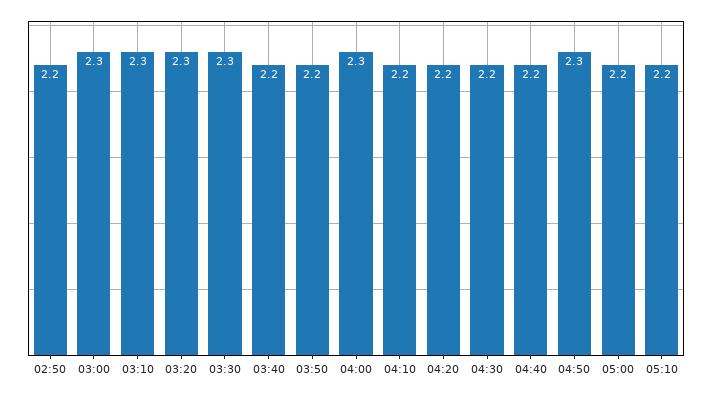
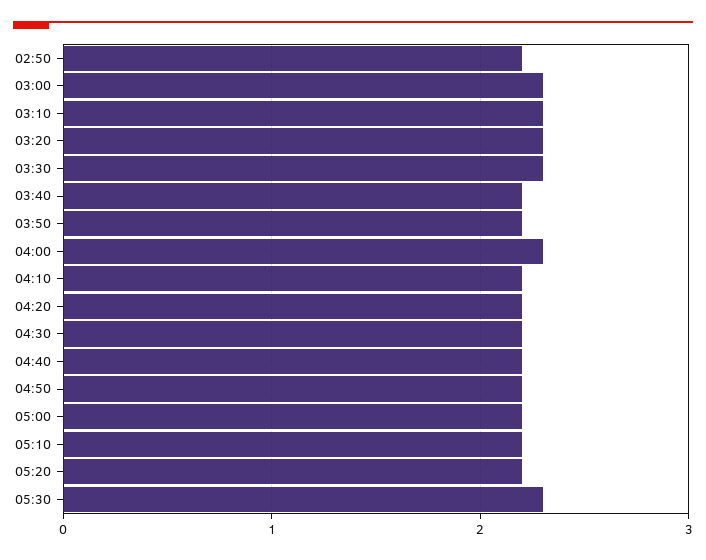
04:50: 2.3 -> 2.2
05:20: none -> 2.2
05:30: none -> 2.3

